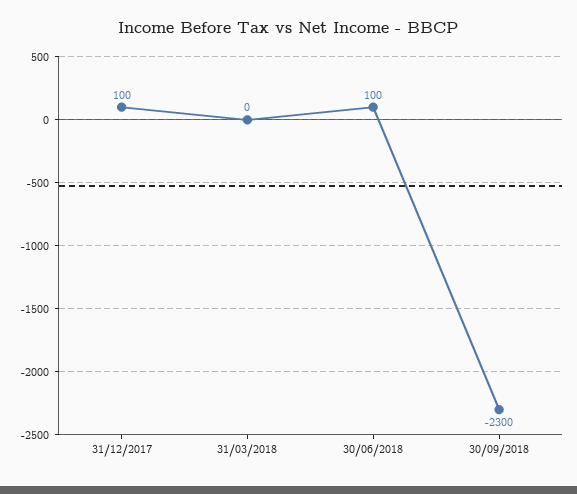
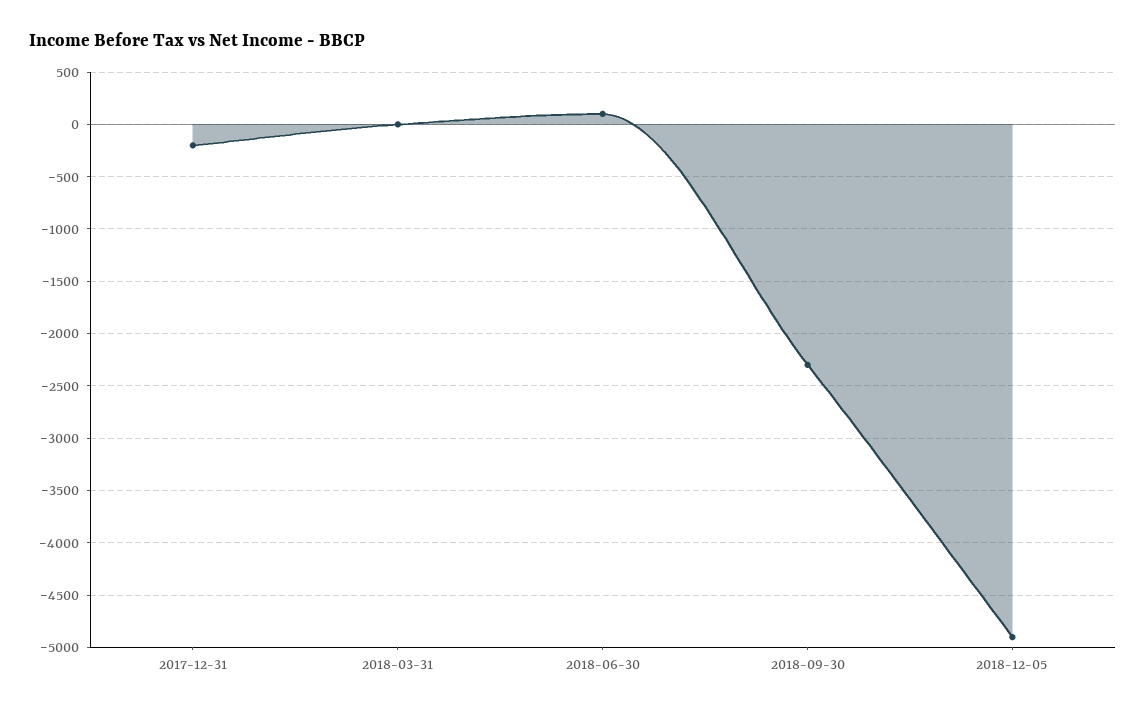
31/12/2017: 100 -> -200
2018-12-05: none -> -4900

